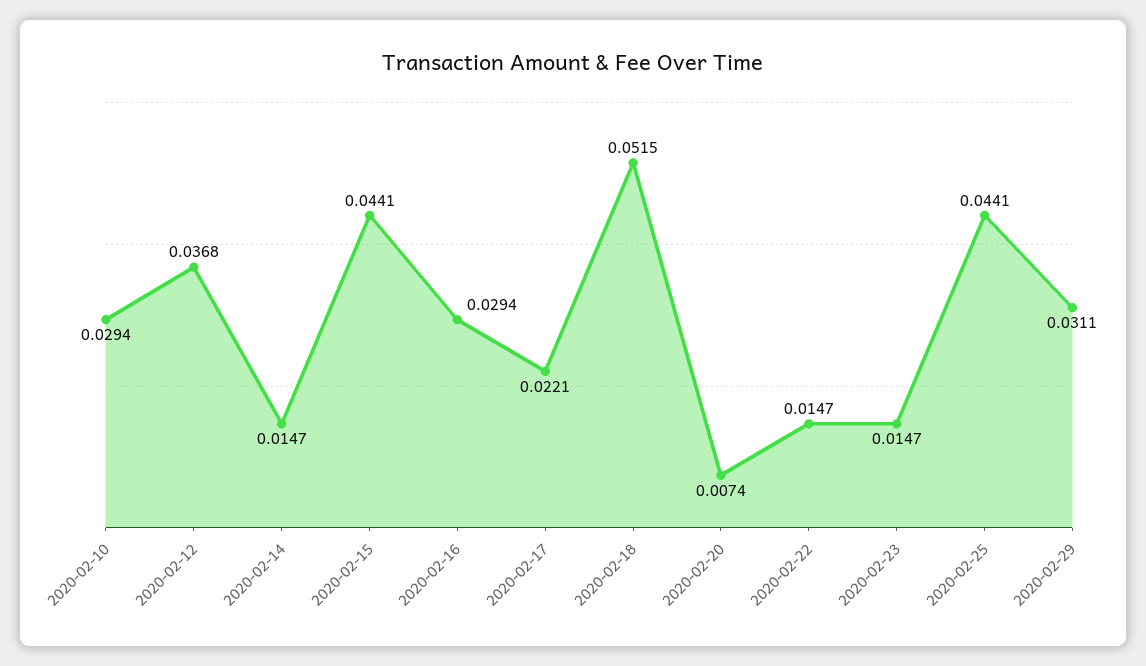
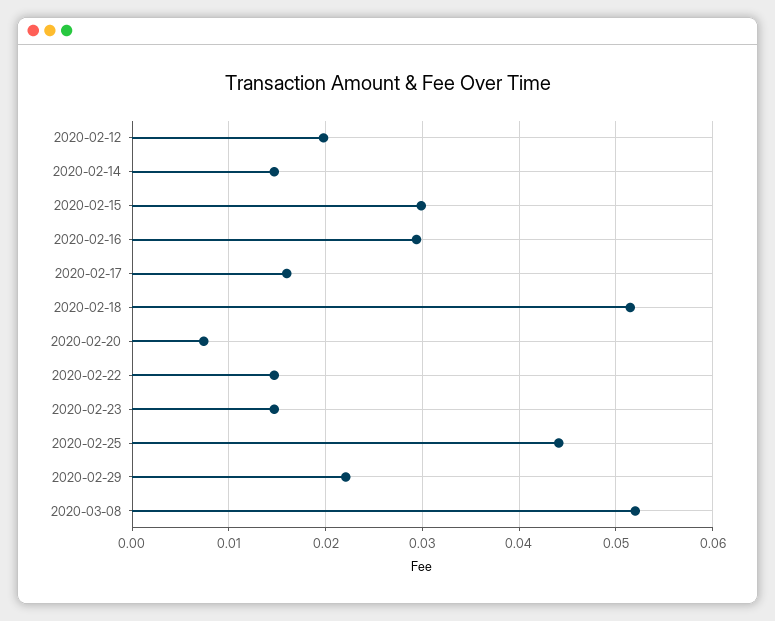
2020-02-10: 0.0294 -> none
2020-02-12: 0.0368 -> 0.02
2020-02-15: 0.0441 -> 0.03
2020-02-17: 0.0221 -> 0.016
2020-02-29: 0.0311 -> 0.022
2020-03-08: none -> 0.052

